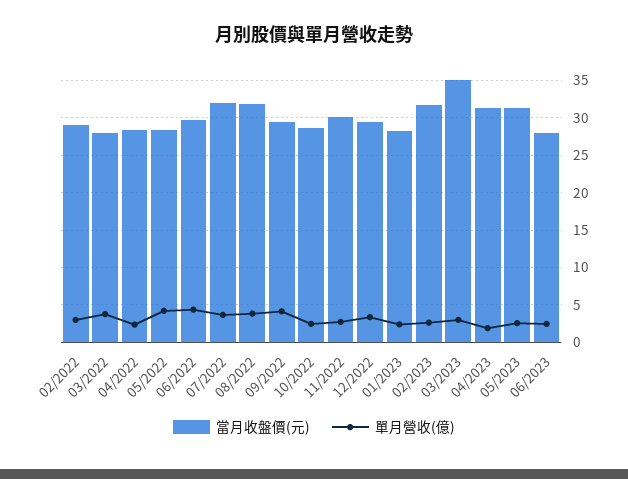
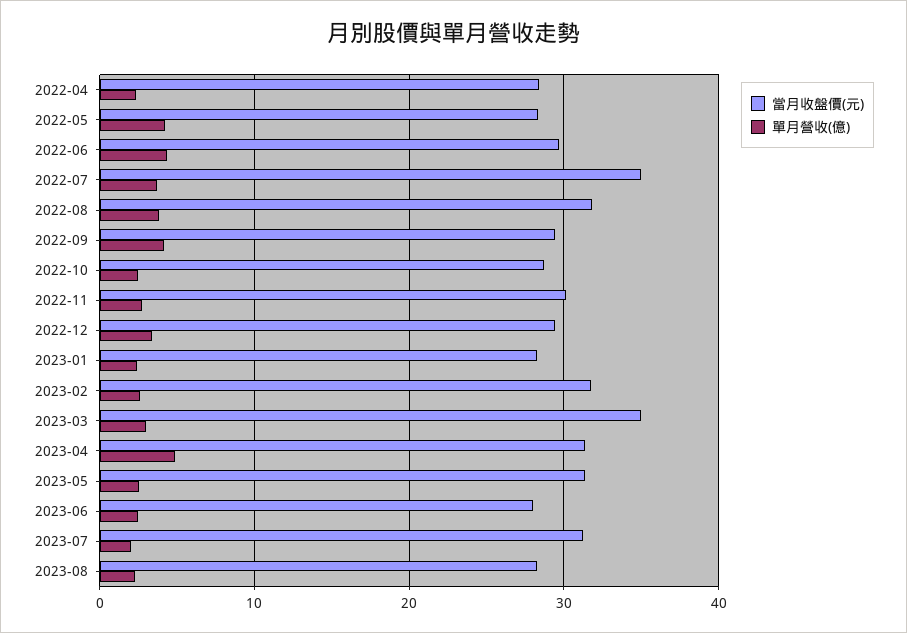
當月收盤價(元), 02/2022: 29 -> none
單月營收(億), 02/2022: 3 -> none
當月收盤價(元), 03/2022: 28 -> none
單月營收(億), 03/2022: 4 -> none
當月收盤價(元), 07/2022: 32 -> 35
單月營收(億), 04/2023: 2 -> 5
當月收盤價(元), 2023-07: none -> 31
單月營收(億), 2023-07: none -> 2
當月收盤價(元), 2023-08: none -> 28
單月營收(億), 2023-08: none -> 2

